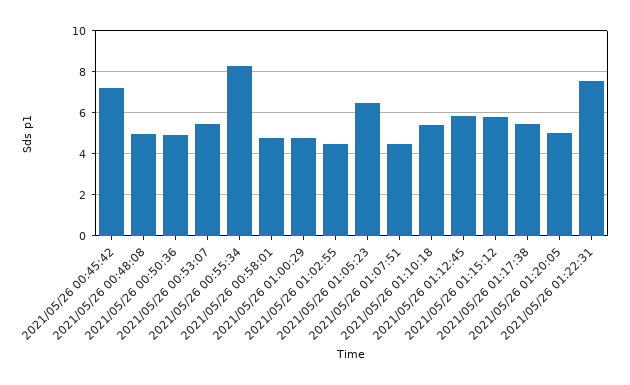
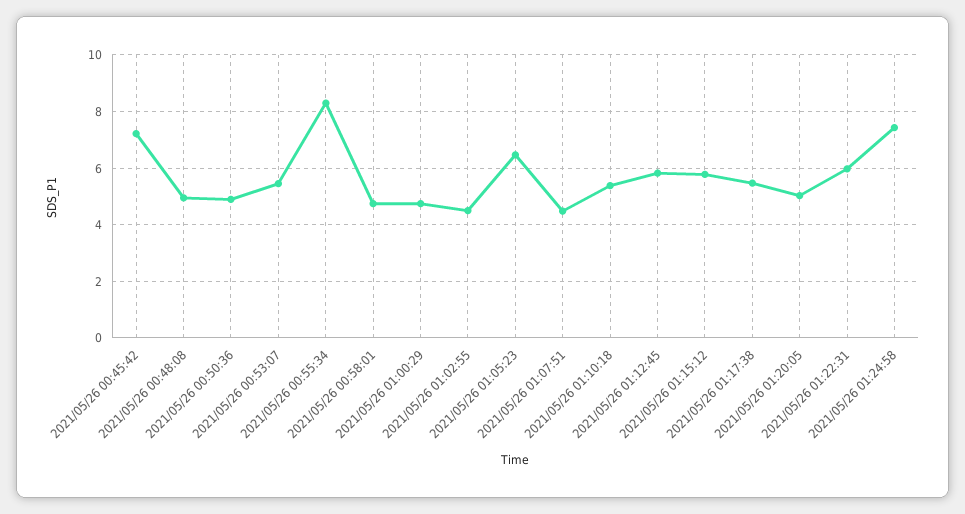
2021/05/26 01:22:31: 7.5 -> 6
2021/05/26 01:24:58: none -> 7.5

